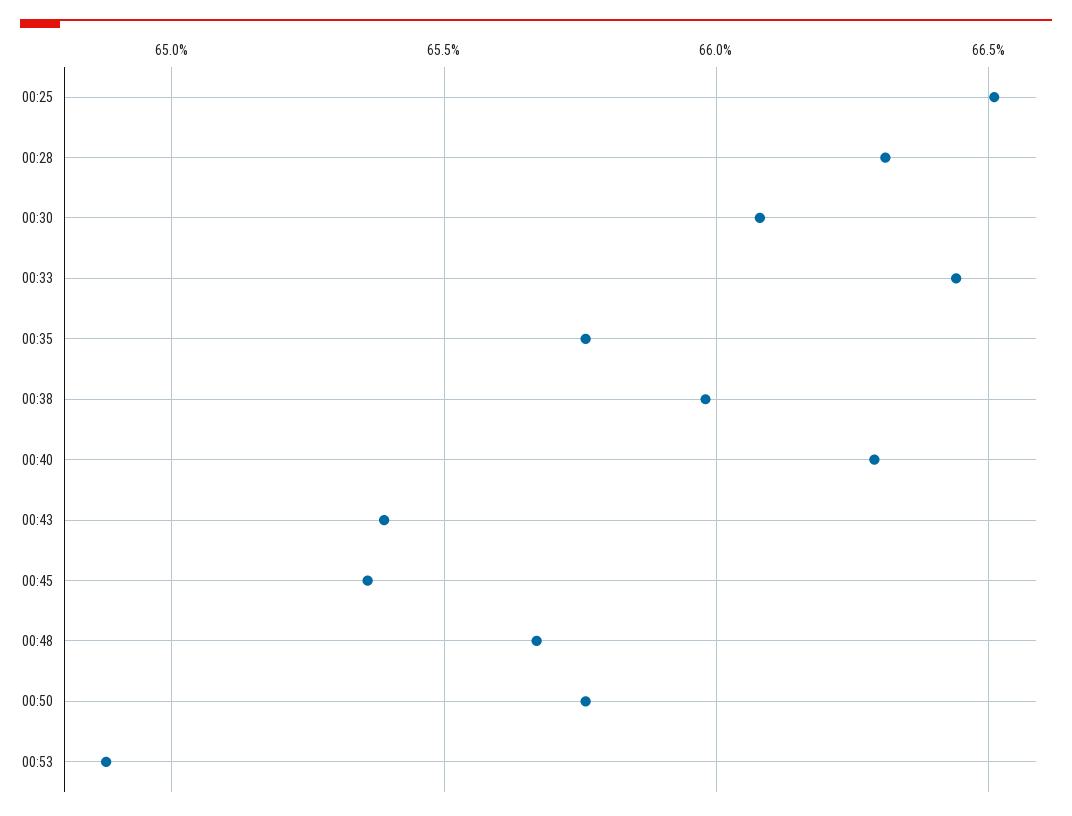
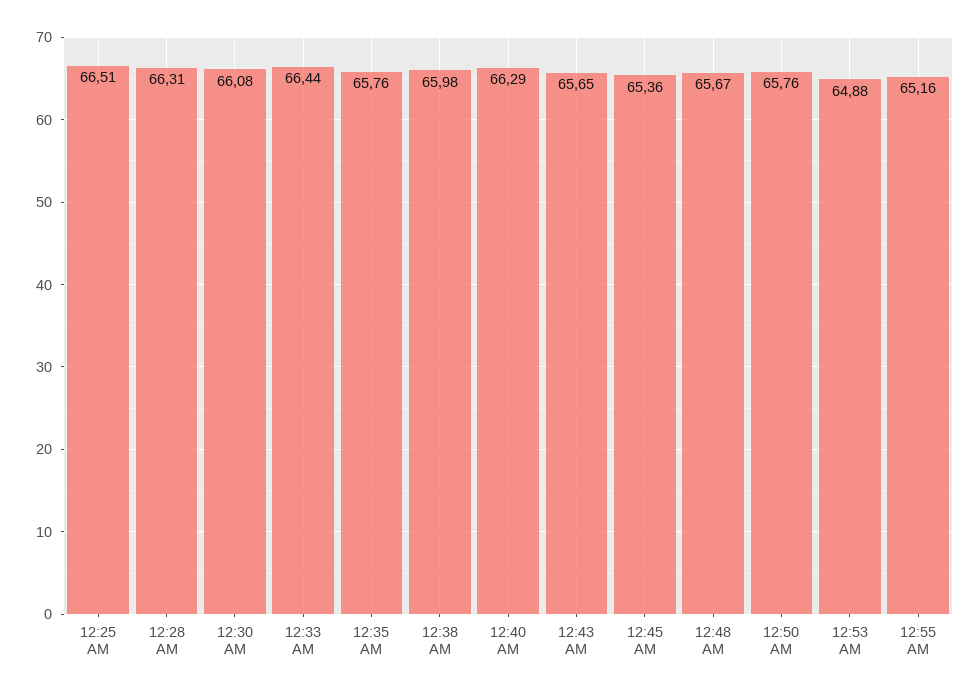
00:43: 65.4 -> 65.65
12:55 AM: none -> 65.16

